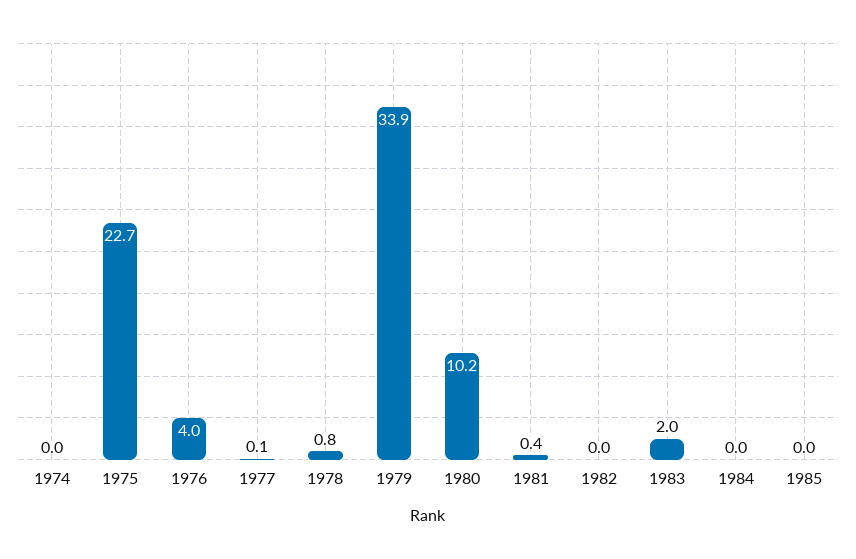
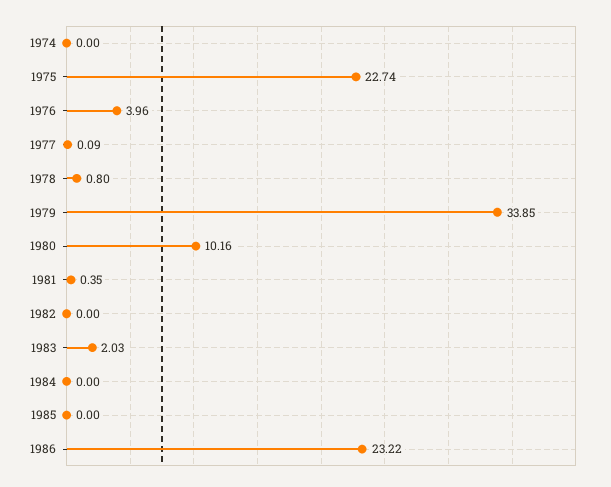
1986: none -> 23.22

